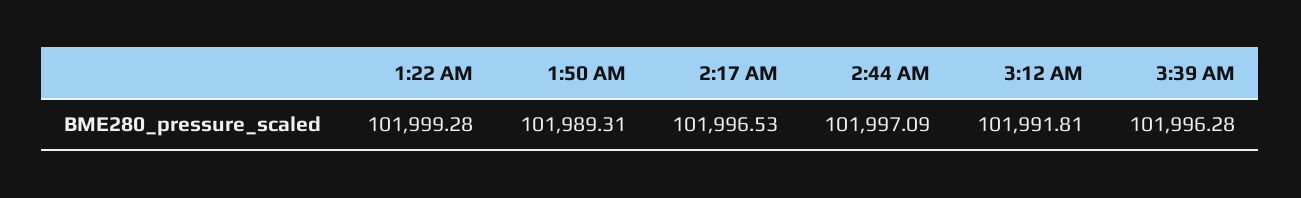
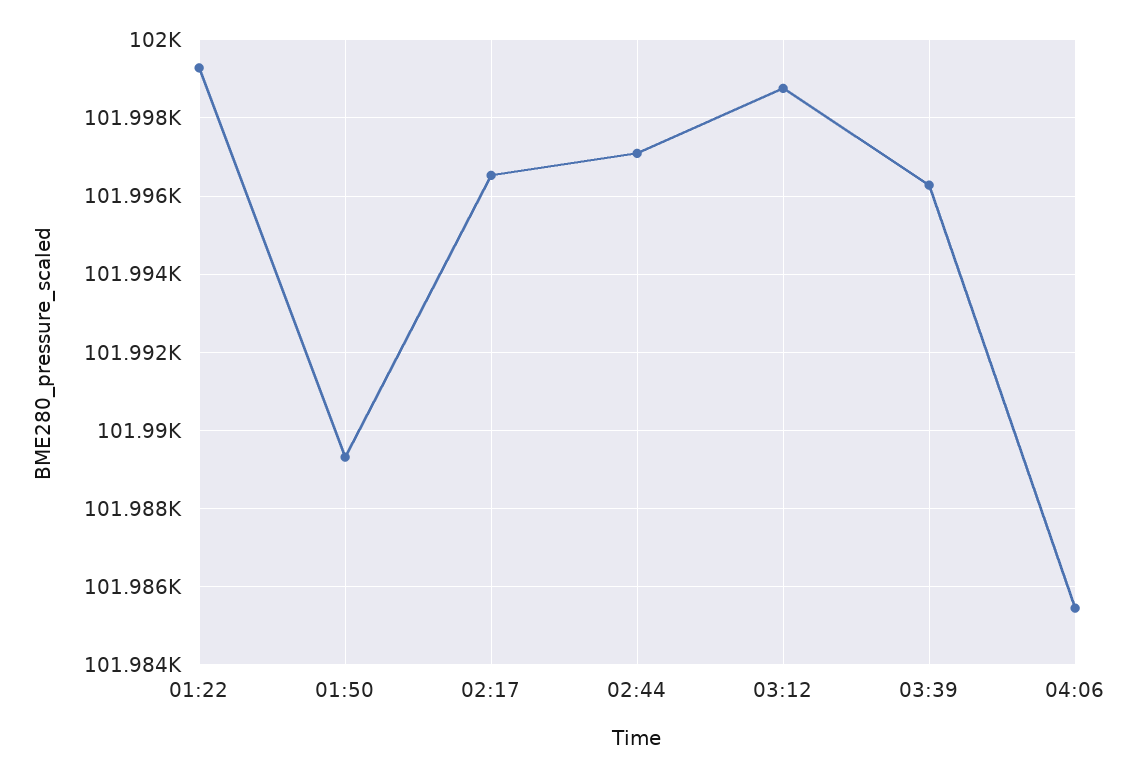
3:12 AM: 101991.81 -> 101998.8
04:06: none -> 101985.4

